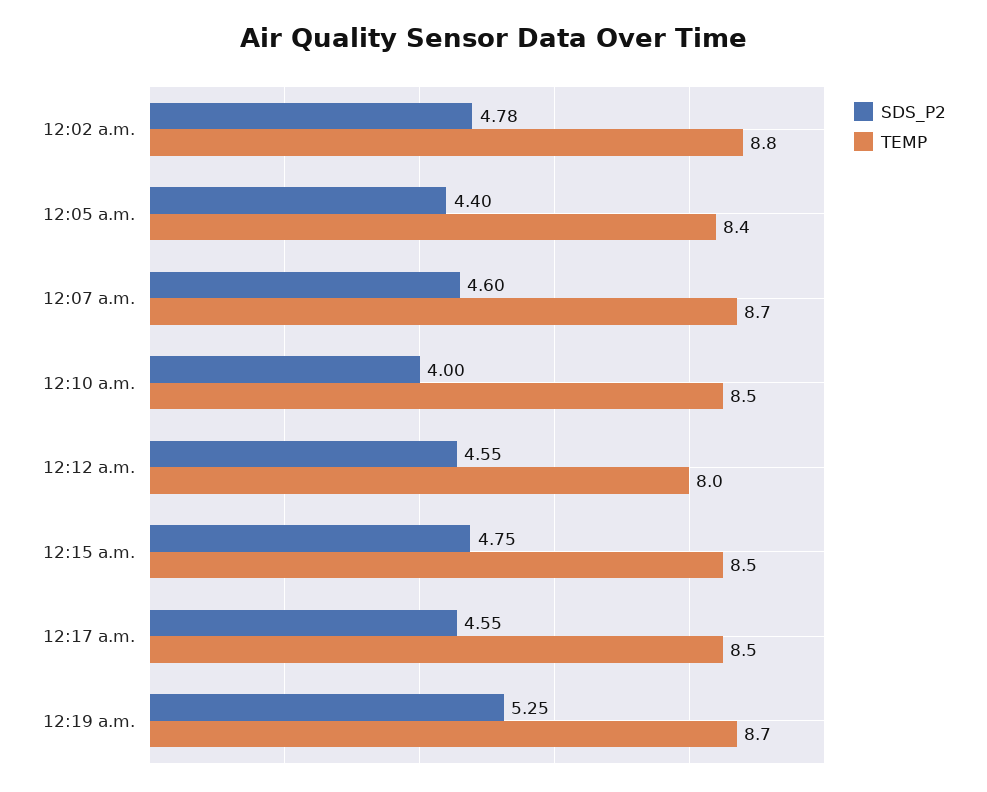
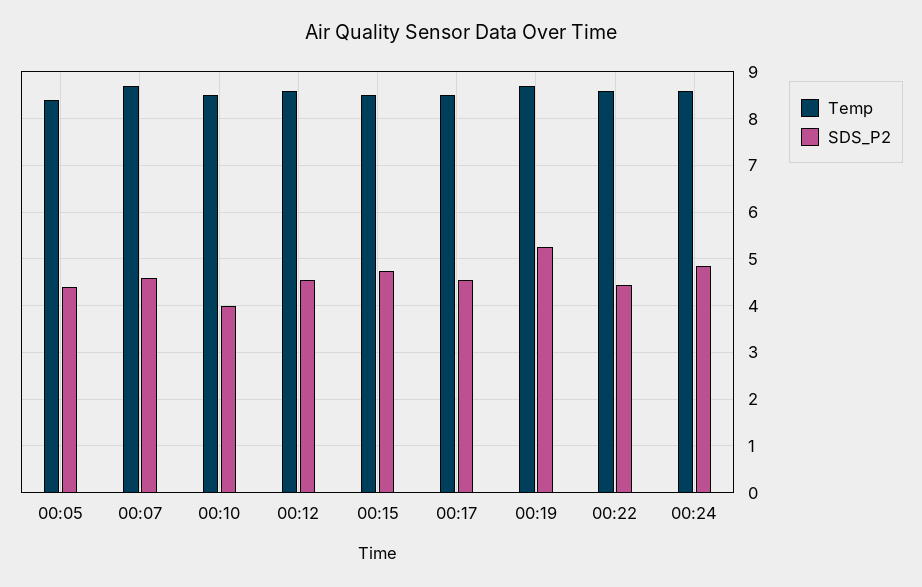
SDS_P2, 12:02 a.m.: 4.78 -> none
TEMP, 12:02 a.m.: 8.8 -> none
TEMP, 12:12 a.m.: 8 -> 8.6
TEMP, 00:22: none -> 8.6
SDS_P2, 00:22: none -> 4.4
TEMP, 00:24: none -> 8.6
SDS_P2, 00:24: none -> 4.8

